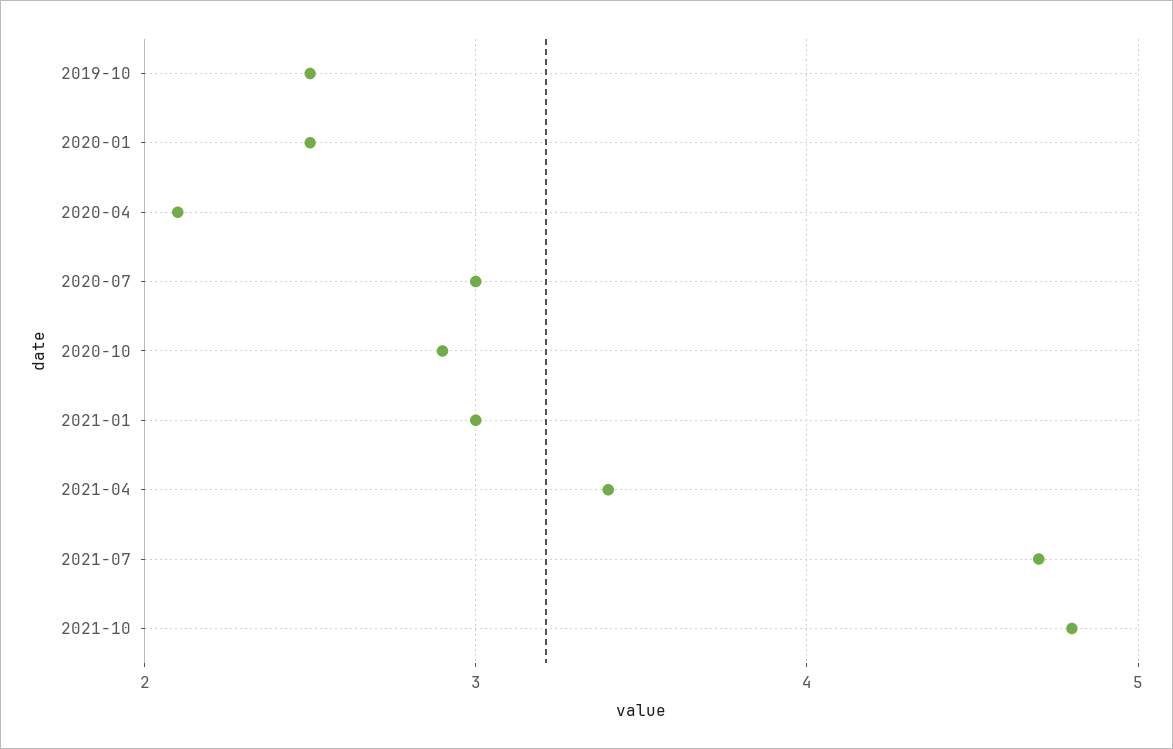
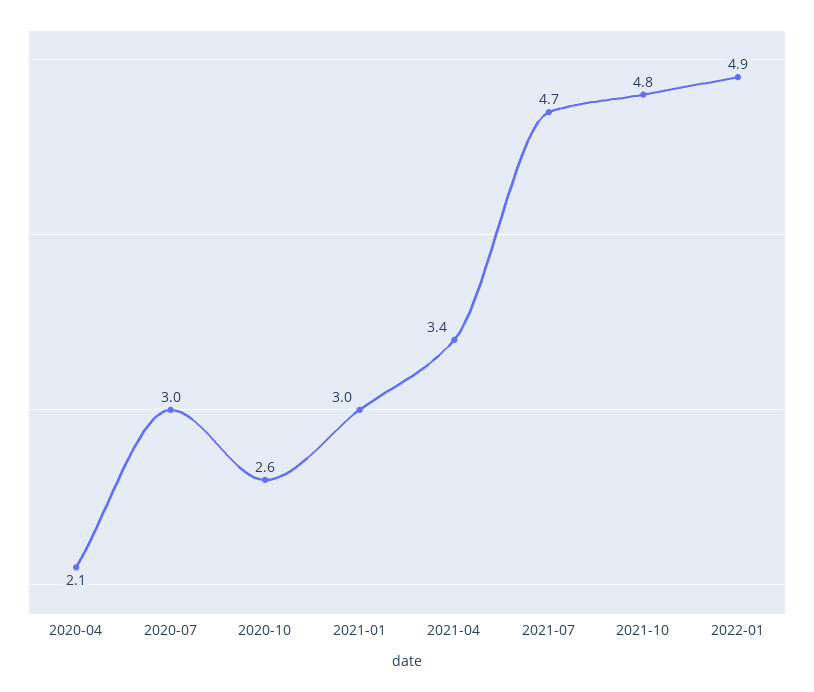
2019-10: 2.5 -> none
2020-01: 2.5 -> none
2020-10: 2.9 -> 2.6
2022-01: none -> 4.9

